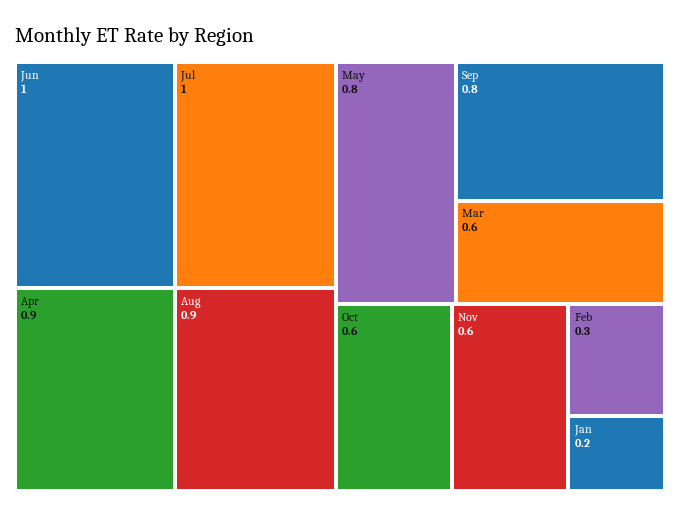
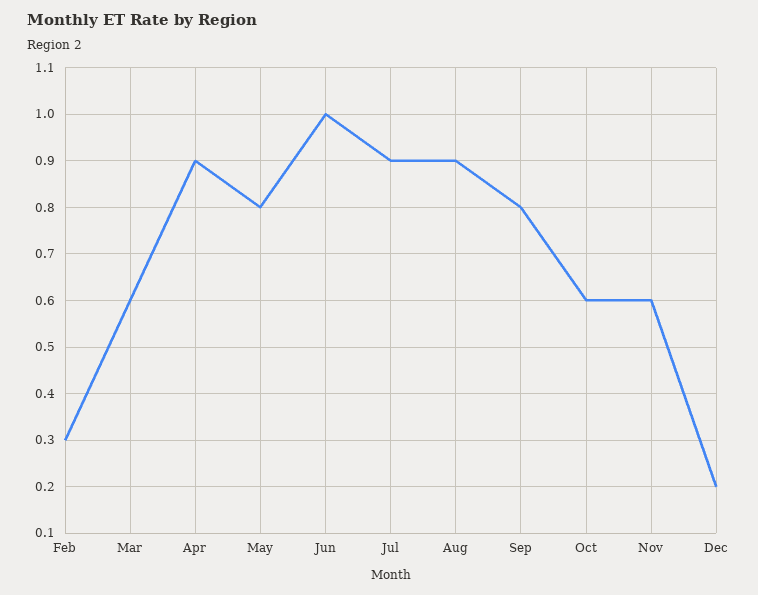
Jul: 1 -> 0.9
Jan: 0.2 -> none
Dec: none -> 0.2

